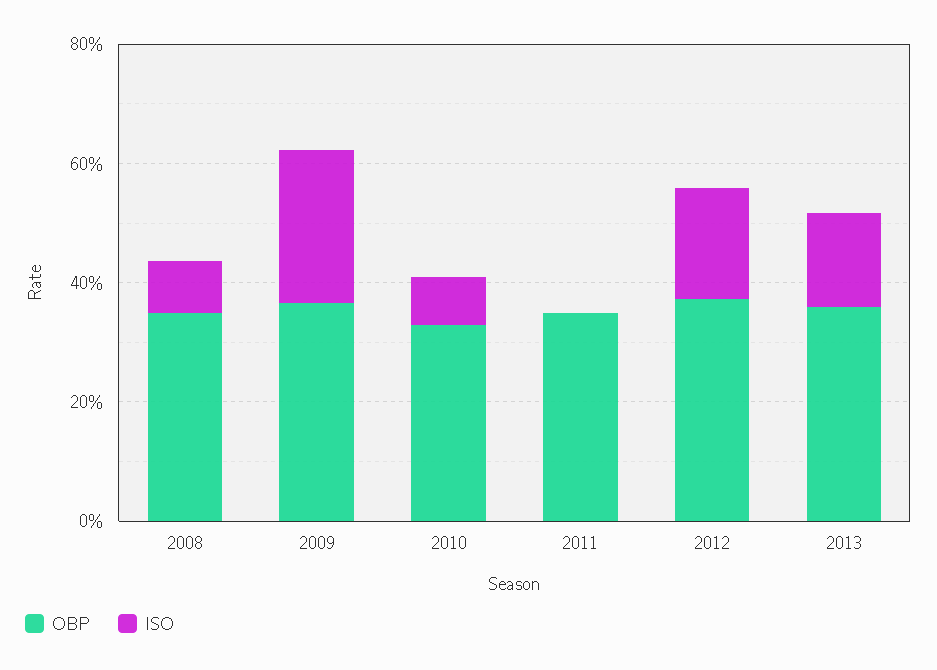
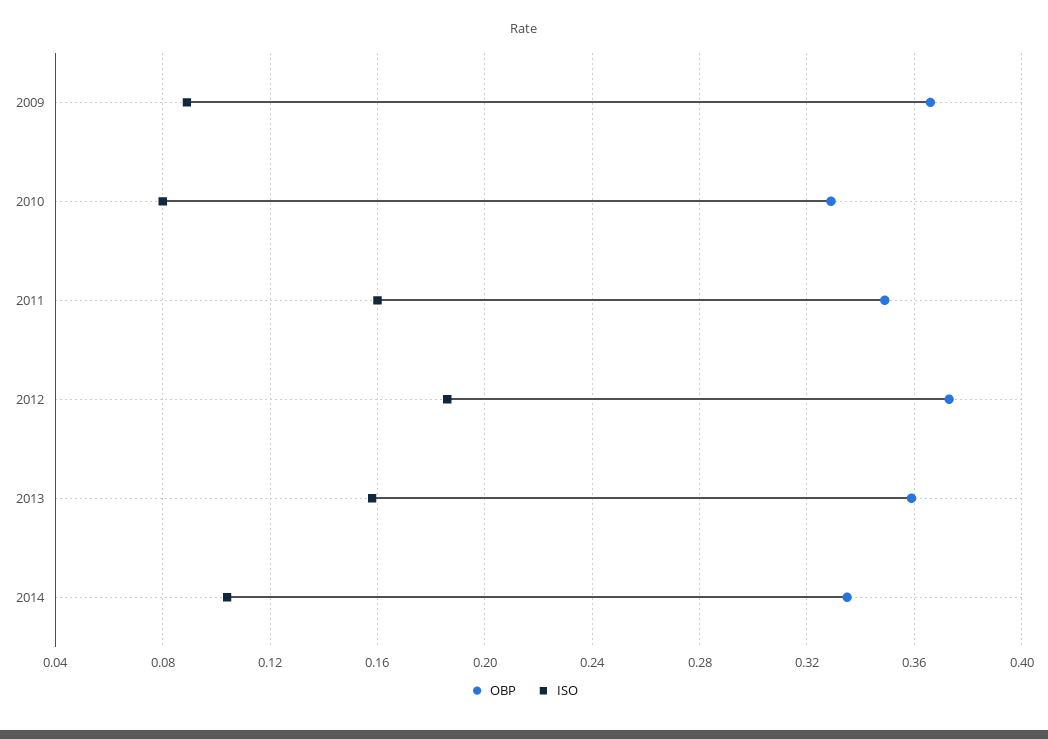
OBP, 2008: 0.35 -> none
ISO, 2008: 0.1 -> none
ISO, 2009: 0.25 -> 0.09
ISO, 2011: 0 -> 0.16
OBP, 2014: none -> 0.335
ISO, 2014: none -> 0.105

